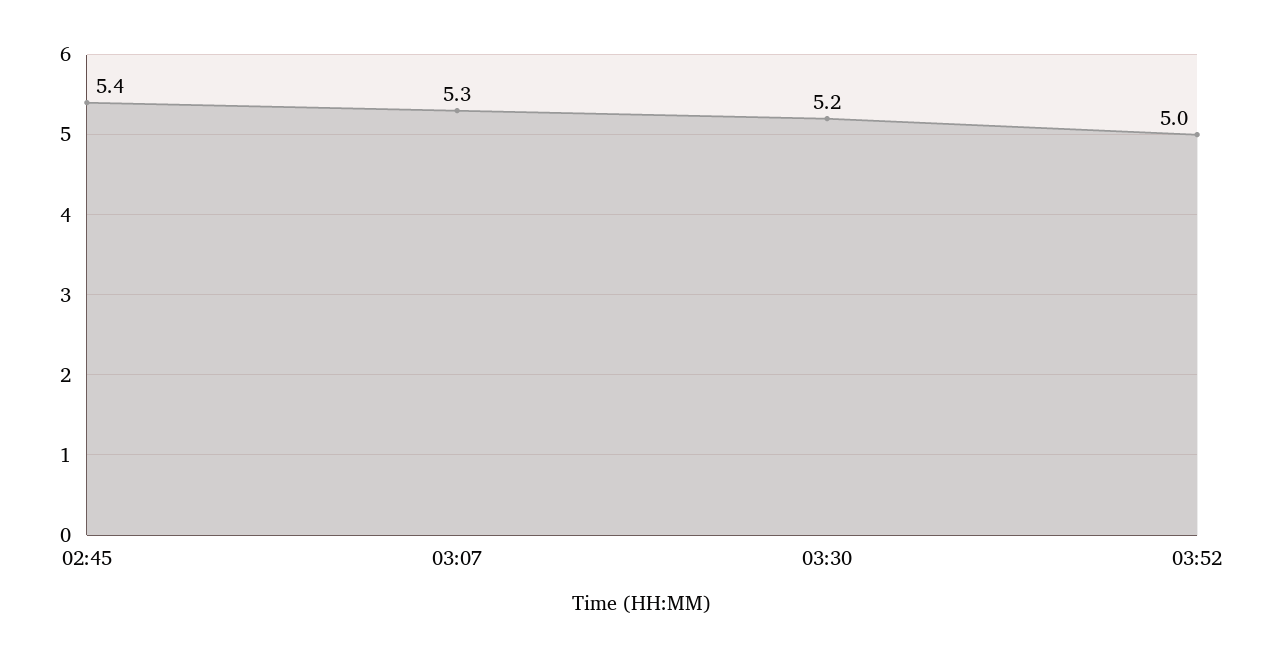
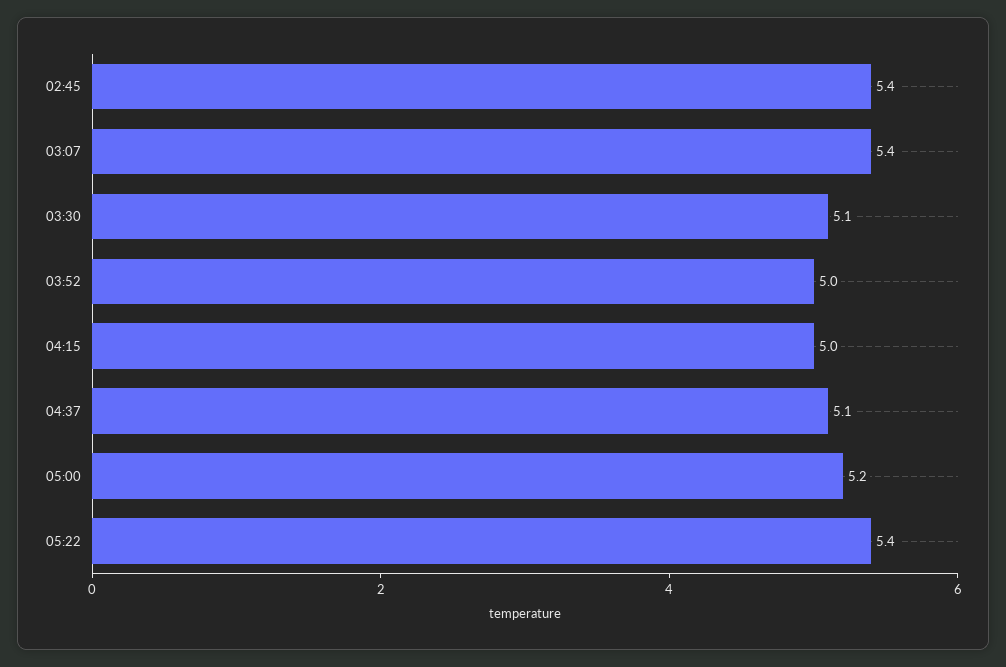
03:07: 5.3 -> 5.4
03:30: 5.2 -> 5.1
04:15: none -> 5
04:37: none -> 5.1
05:00: none -> 5.2
05:22: none -> 5.4

